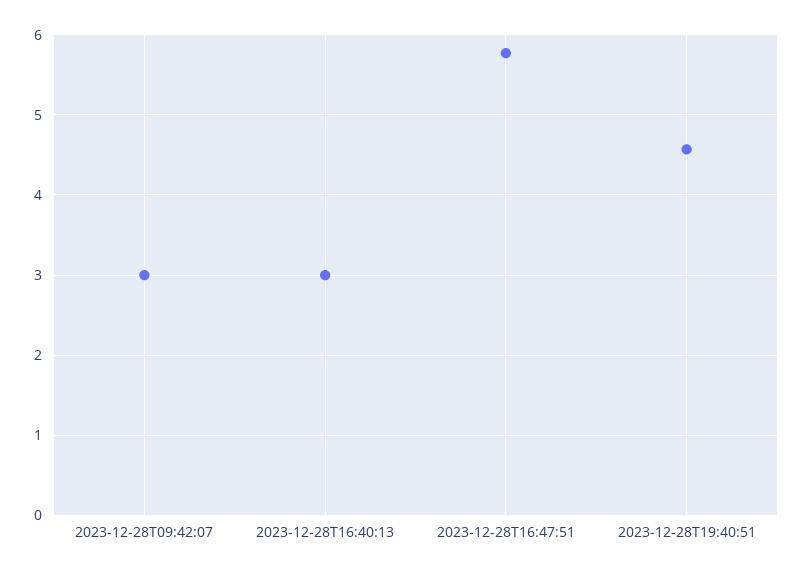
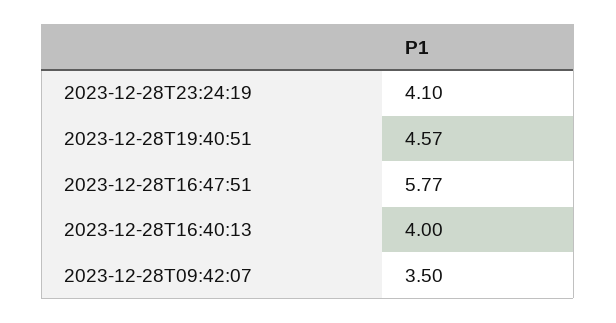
2023-12-28T09:42:07: 3 -> 3.5
2023-12-28T16:40:13: 3 -> 4
2023-12-28T23:24:19: none -> 4.1

